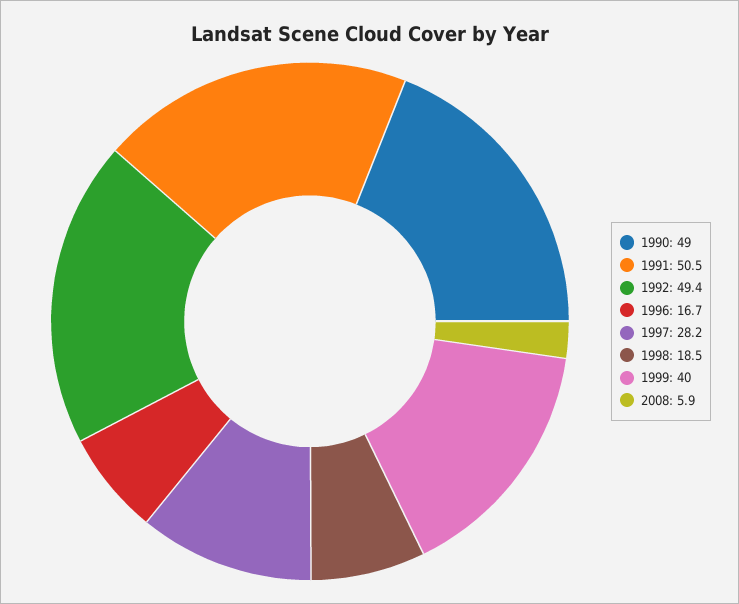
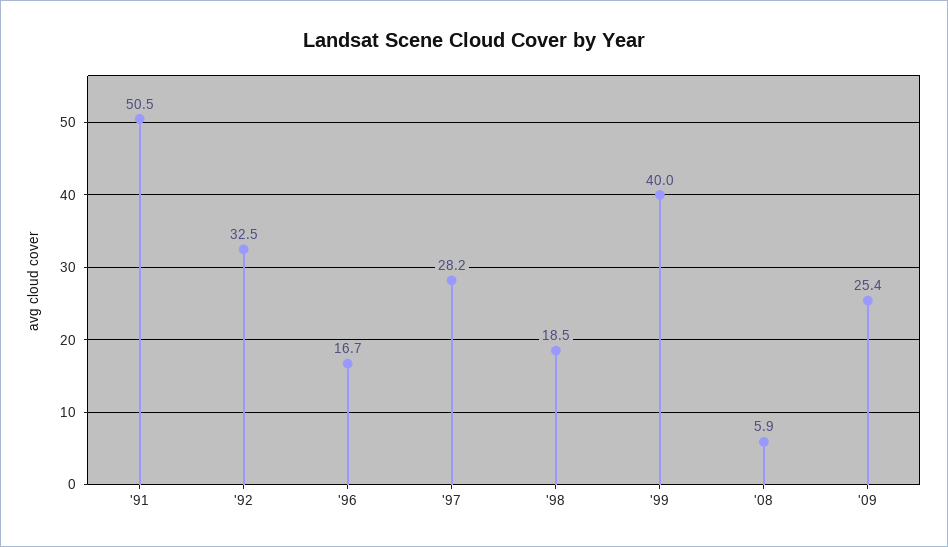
1990: 49 -> none
1992: 49.4 -> 32.5
'09: none -> 25.4

